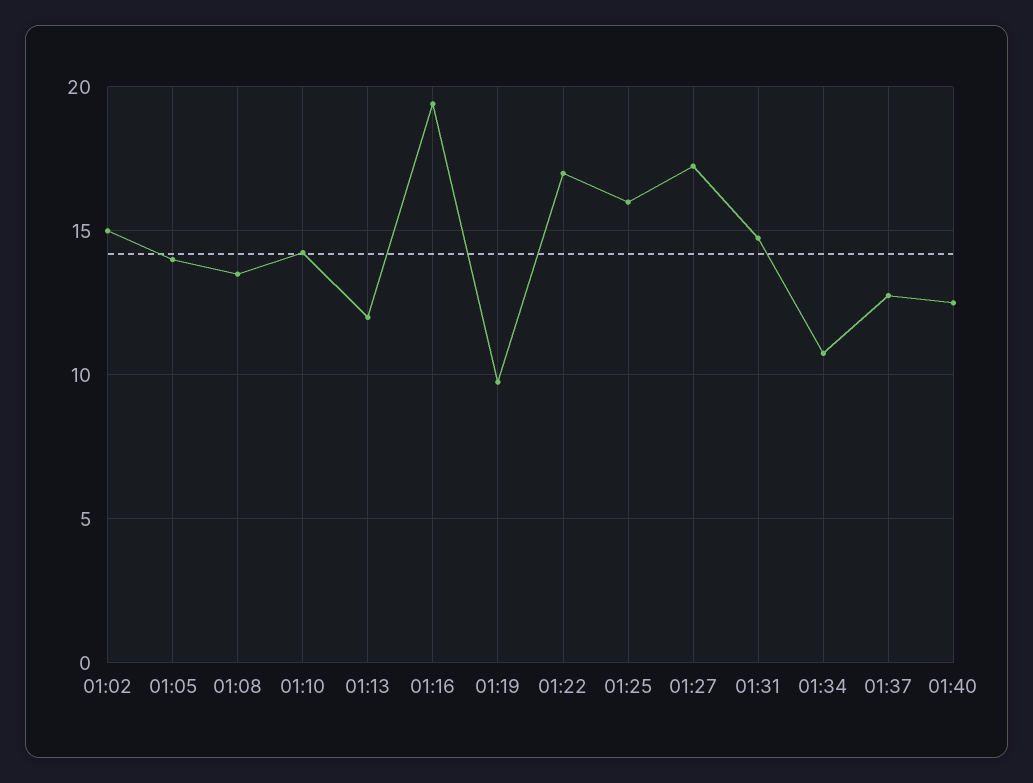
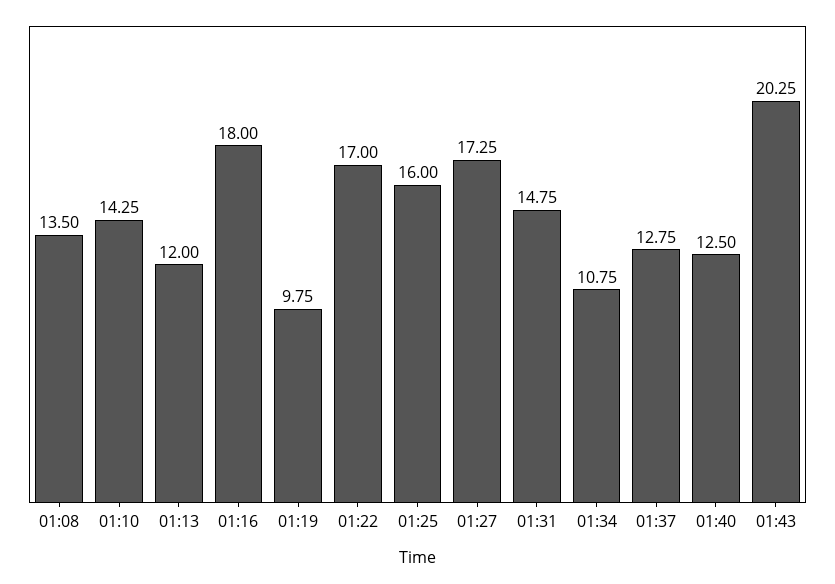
01:02: 15 -> none
01:05: 14 -> none
01:16: 19.5 -> 18
01:43: none -> 20.25

